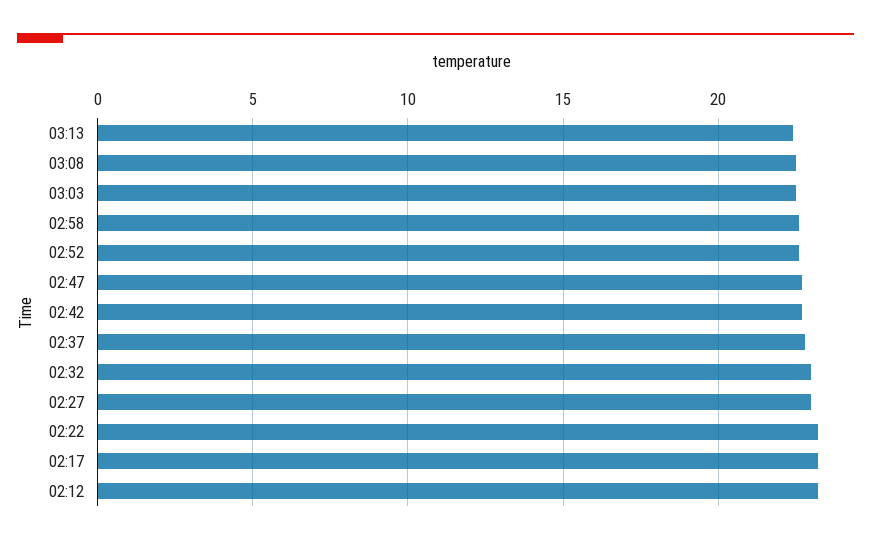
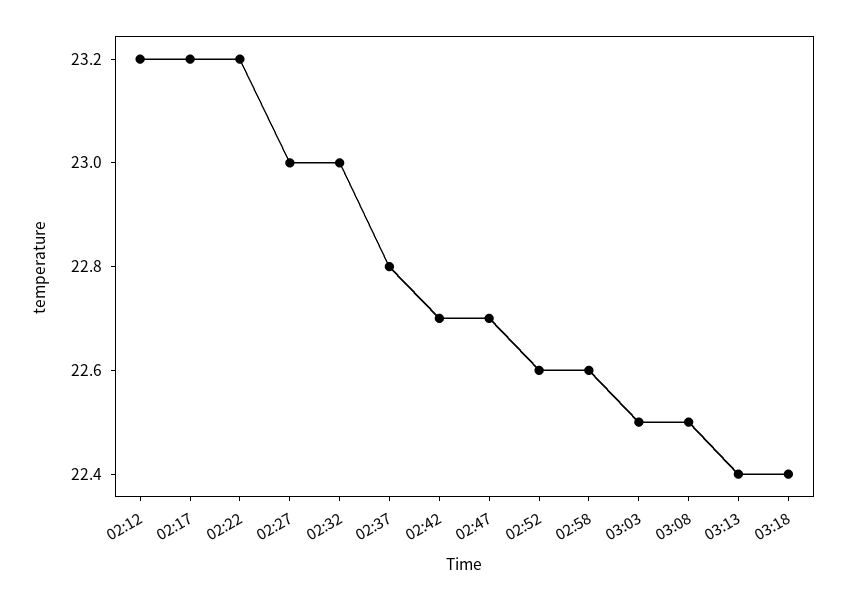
03:18: none -> 22.4

